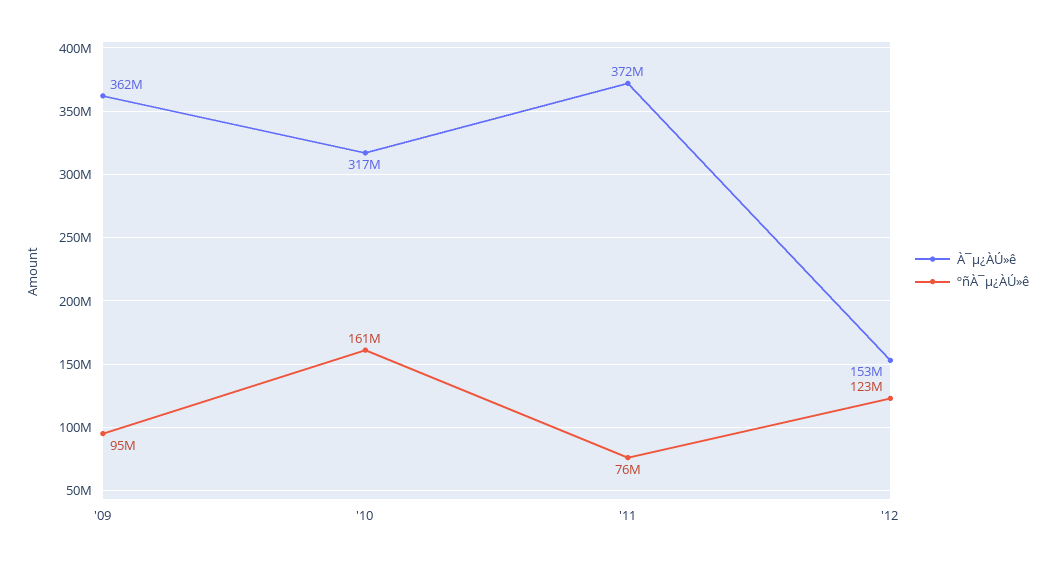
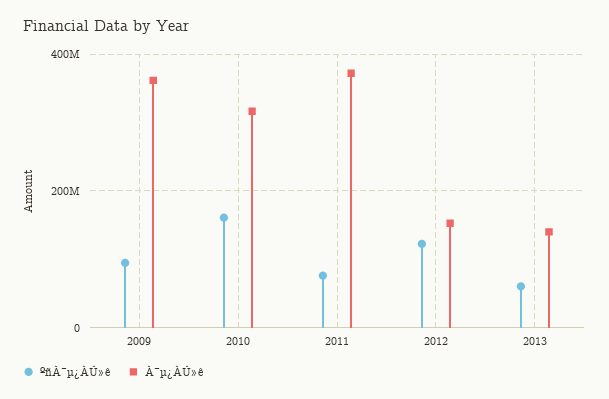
ºñÀ¯µ¿ÀÚ»ê, 2013: none -> 60000000
À¯µ¿ÀÚ»ê, 2013: none -> 140000000

